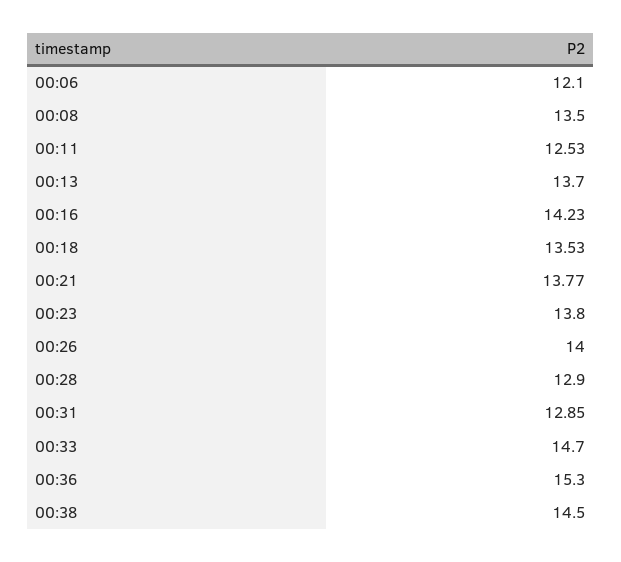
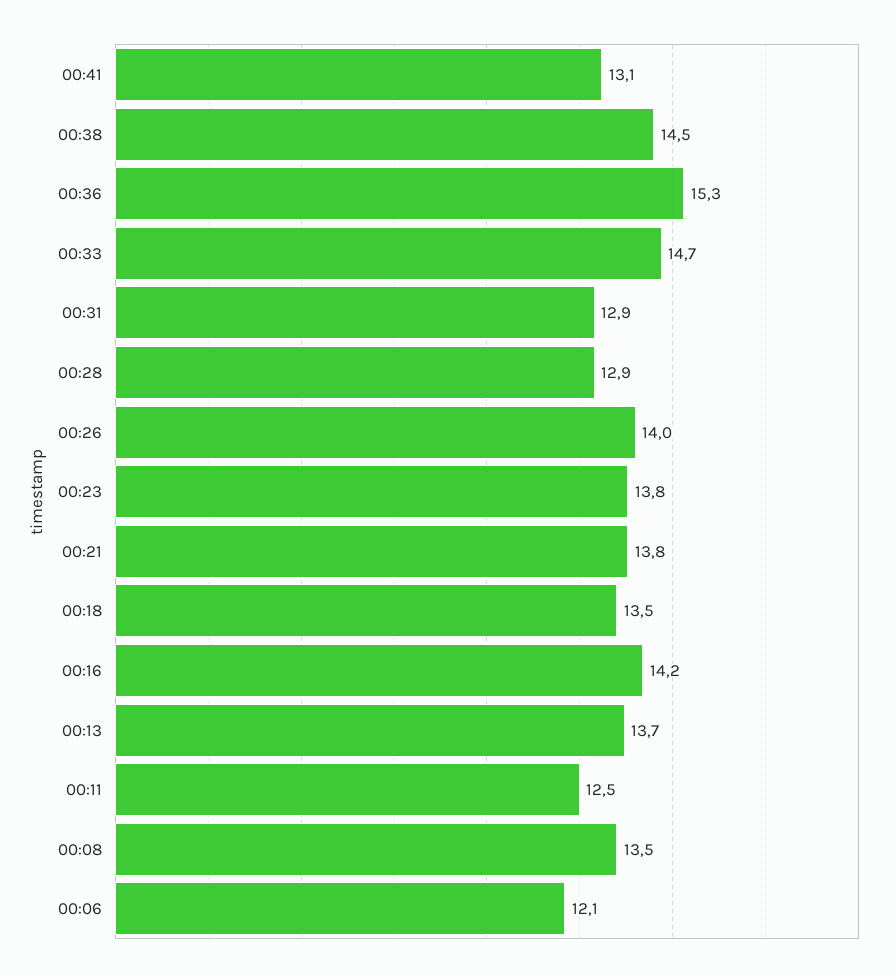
00:41: none -> 13.1

